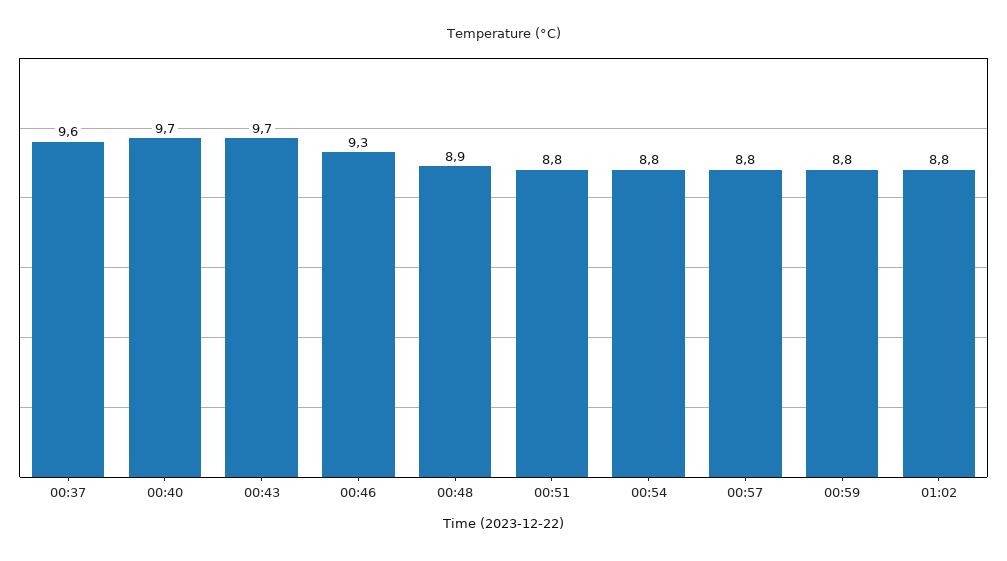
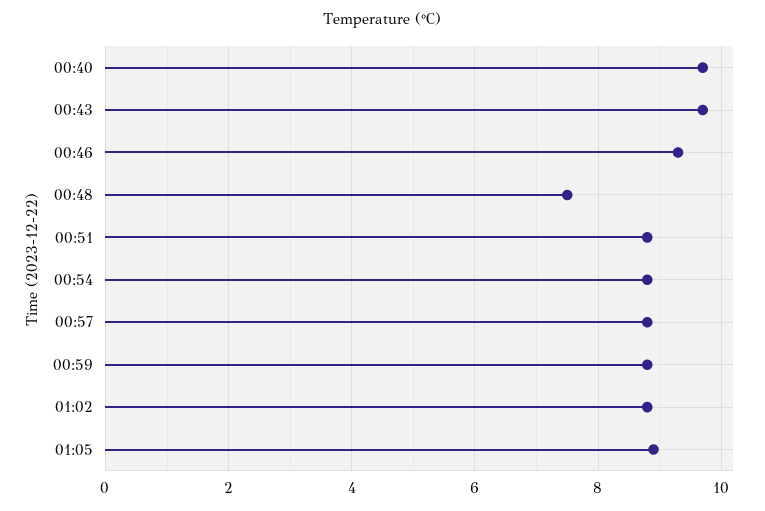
00:37: 9.6 -> none
00:48: 8.9 -> 7.5
01:05: none -> 9

